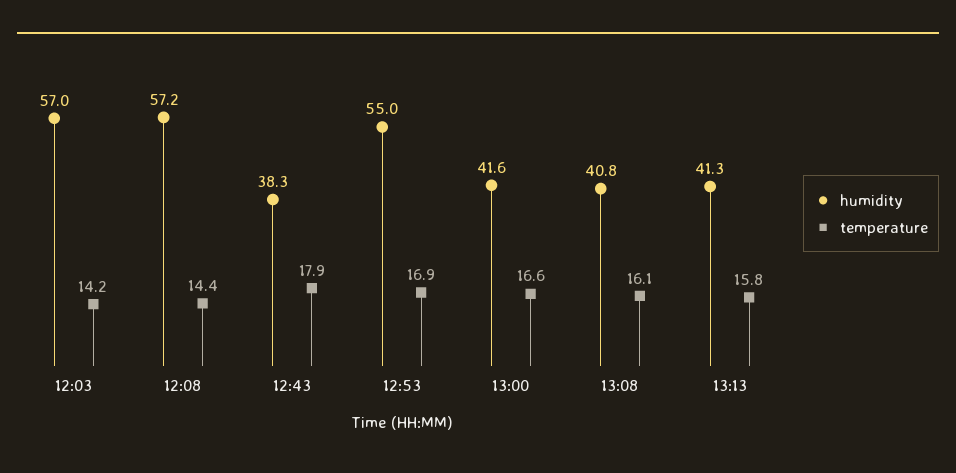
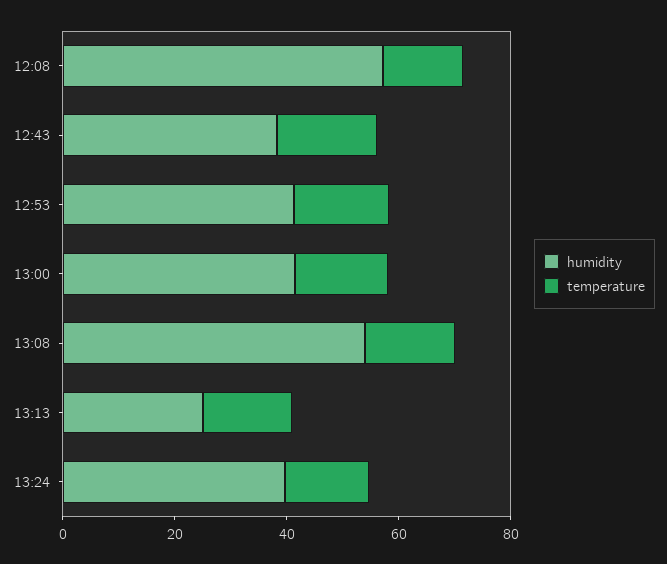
humidity, 12:03: 57 -> none
temperature, 12:03: 14.2 -> none
humidity, 12:53: 55 -> 40
humidity, 13:08: 40.8 -> 55
humidity, 13:13: 41.3 -> 25
humidity, 13:24: none -> 40
temperature, 13:24: none -> 15

